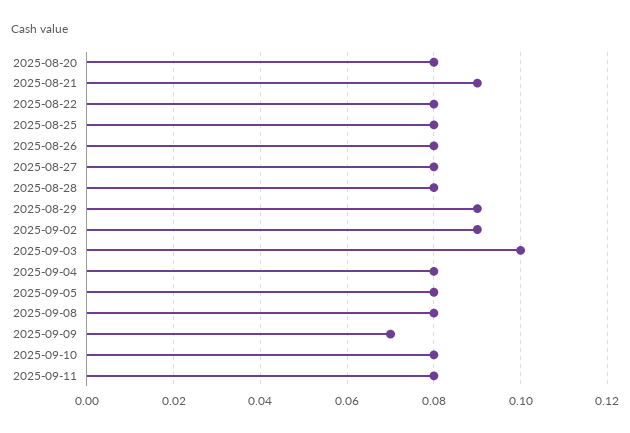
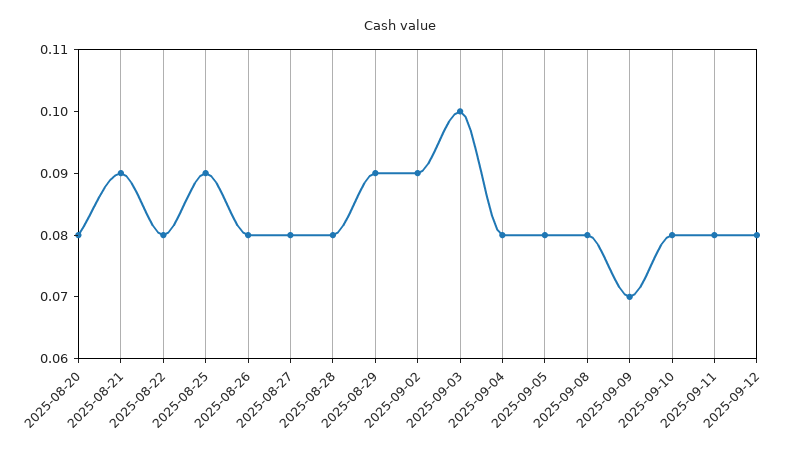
2025-08-25: 0.08 -> 0.09
2025-09-12: none -> 0.08

